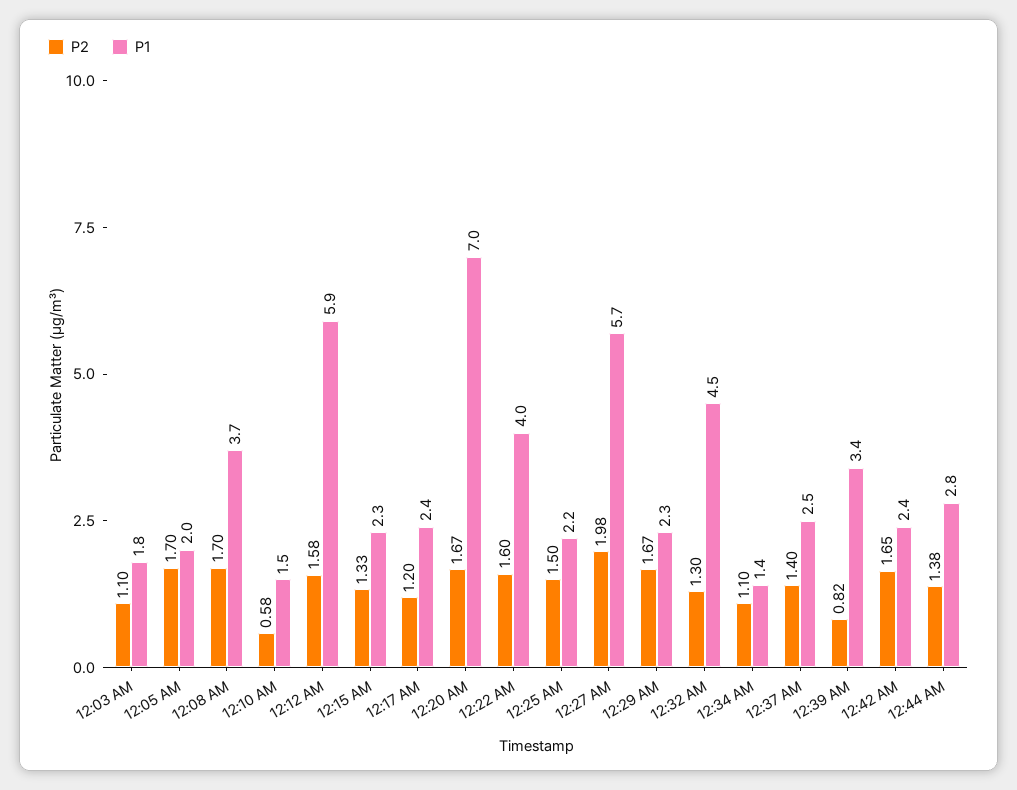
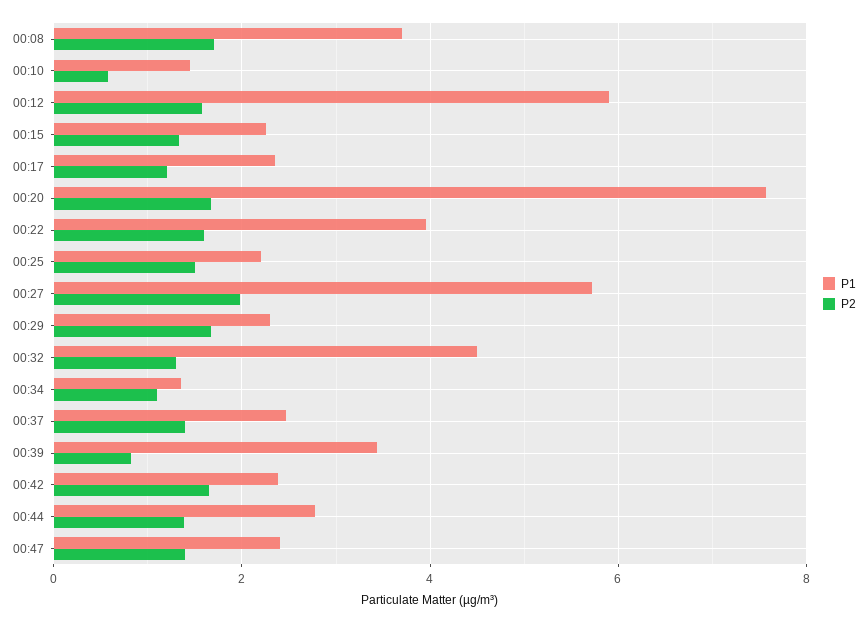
P2, 12:03 AM: 1.1 -> none
P1, 12:03 AM: 1.8 -> none
P2, 12:05 AM: 1.7 -> none
P1, 12:05 AM: 2 -> none
P1, 12:20 AM: 7 -> 7.6
P1, 00:47: none -> 2.4
P2, 00:47: none -> 1.4

